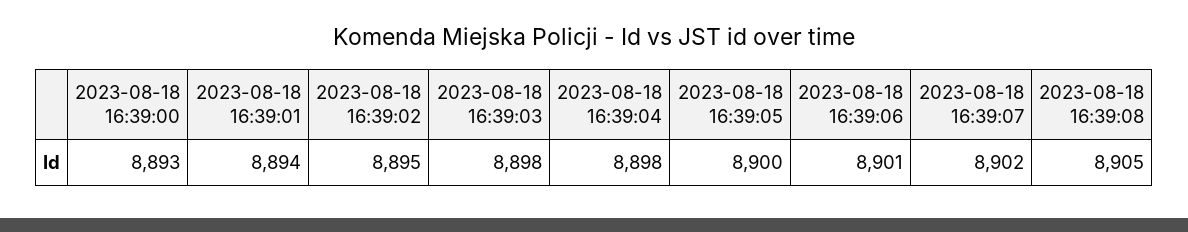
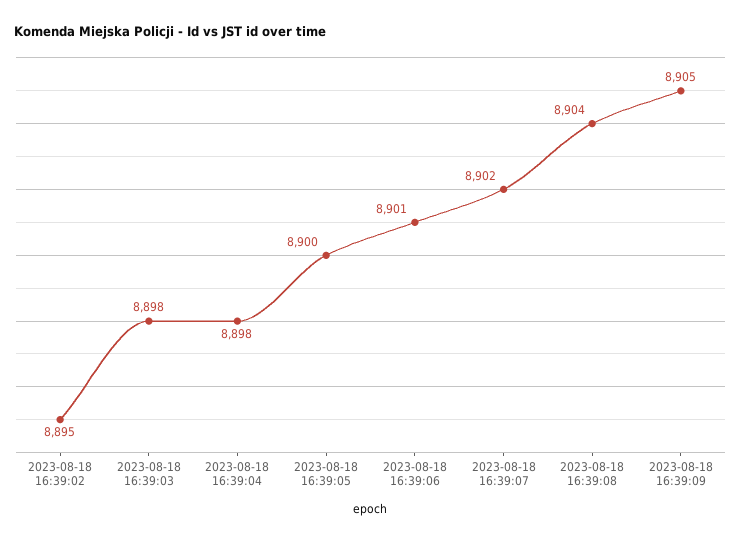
2023-08-18 16:39:00: 8893 -> none
2023-08-18 16:39:01: 8894 -> none
2023-08-18 16:39:08: 8905 -> 8904
2023-08-18 16:39:09: none -> 8905

